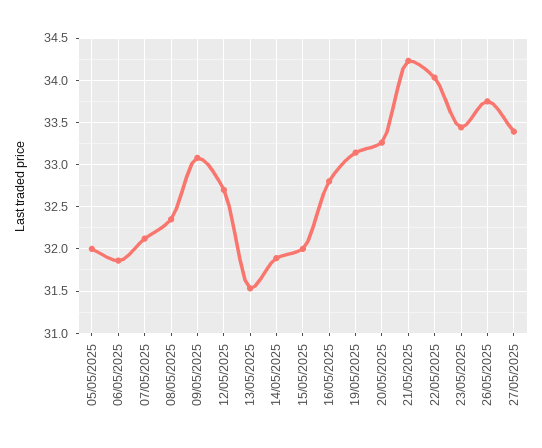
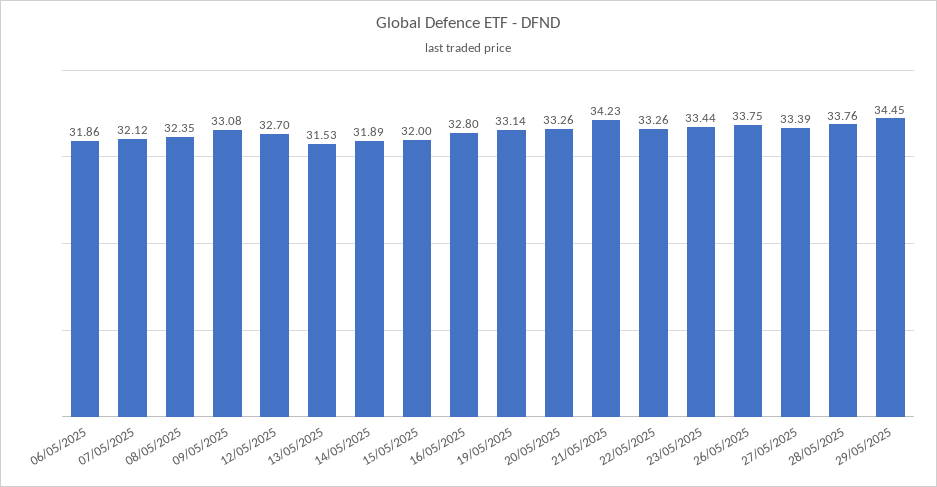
05/05/2025: 32 -> none
22/05/2025: 34 -> 33.26
28/05/2025: none -> 33.76
29/05/2025: none -> 34.45

